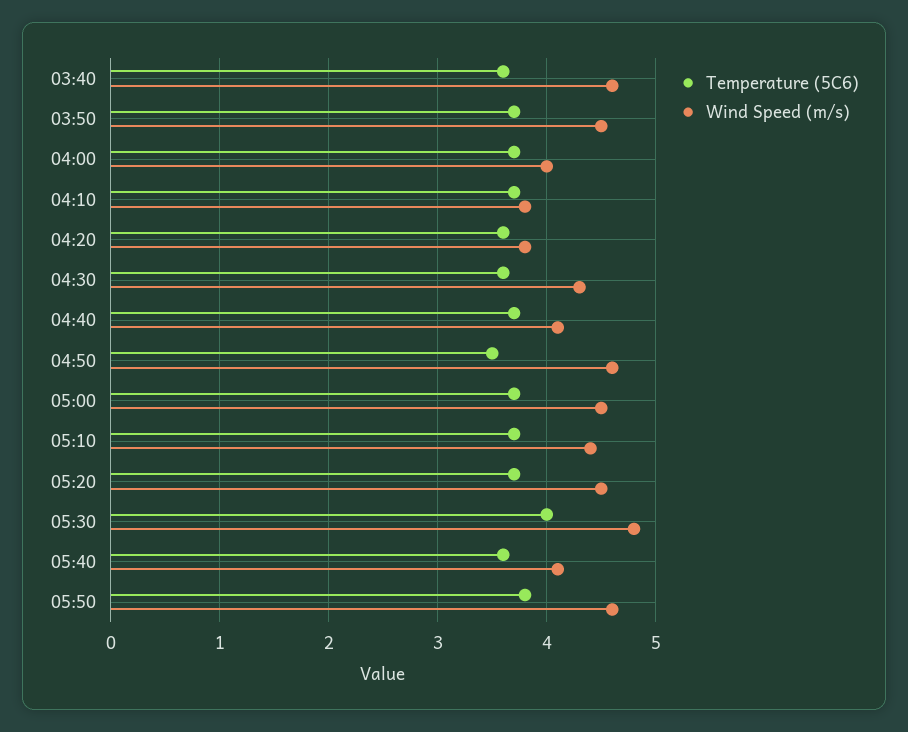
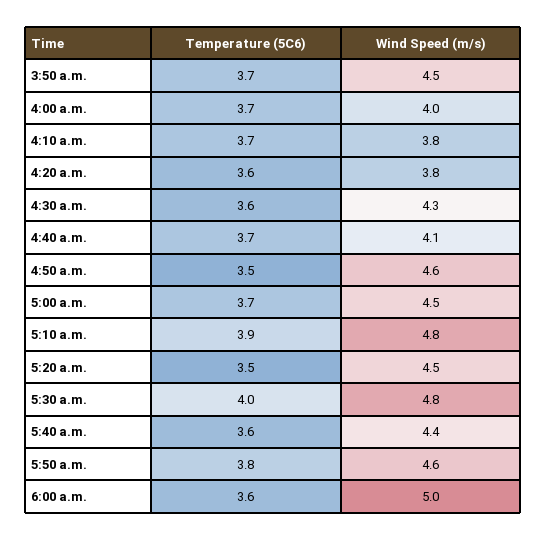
Temperature (5C6), 03:40: 3.6 -> none
Wind Speed (m/s), 03:40: 4.6 -> none
Temperature (5C6), 05:10: 3.7 -> 3.9
Wind Speed (m/s), 05:10: 4.4 -> 4.8
Temperature (5C6), 05:20: 3.7 -> 3.5
Wind Speed (m/s), 05:40: 4.1 -> 4.4
Temperature (5C6), 6:00 a.m.: none -> 3.6
Wind Speed (m/s), 6:00 a.m.: none -> 5

